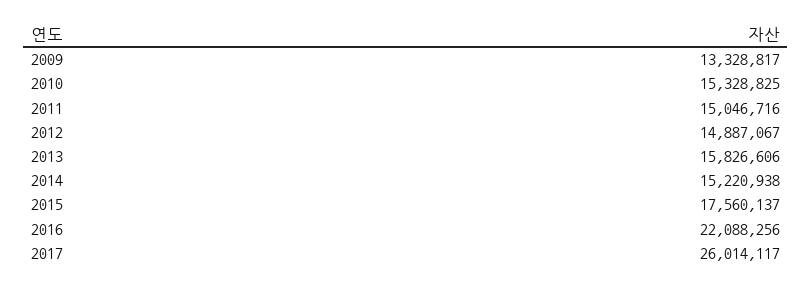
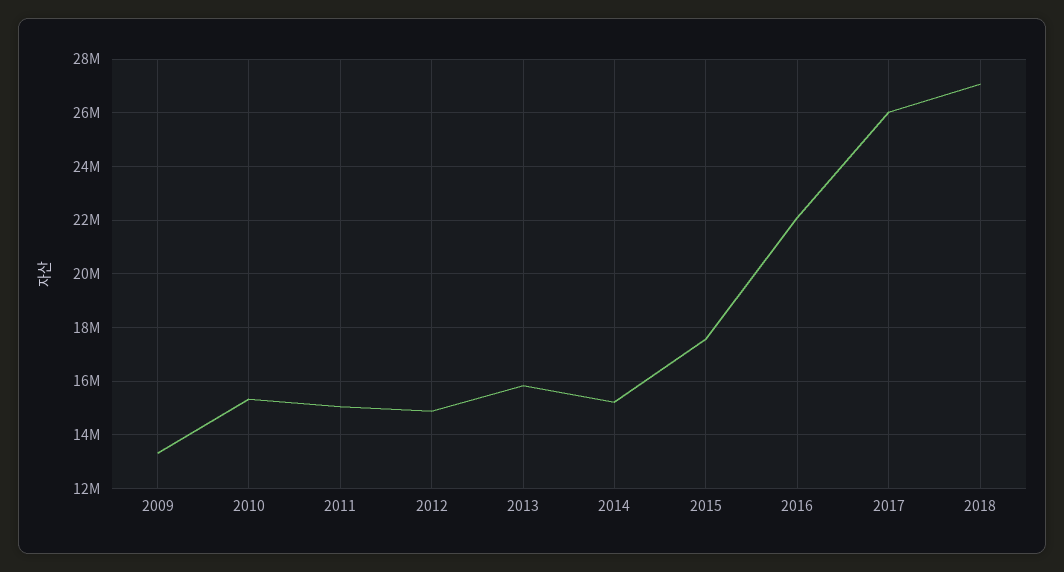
2018: none -> 27000000

